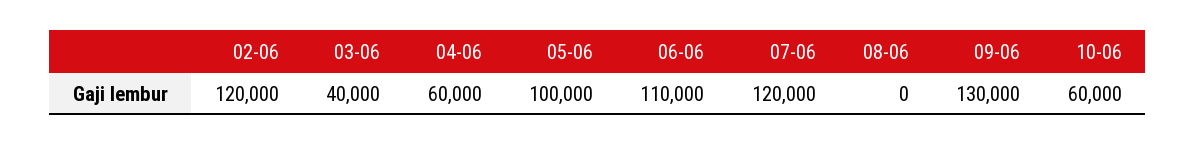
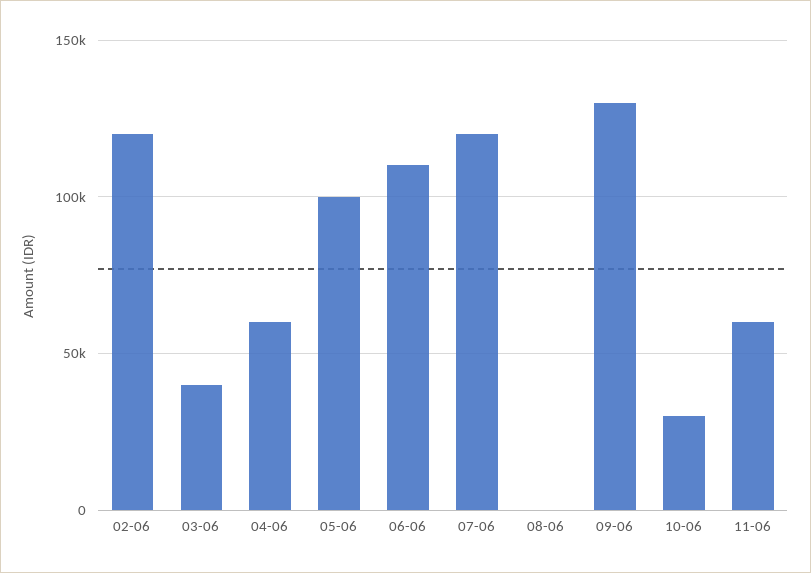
10-06: 60000 -> 30000
11-06: none -> 60000

